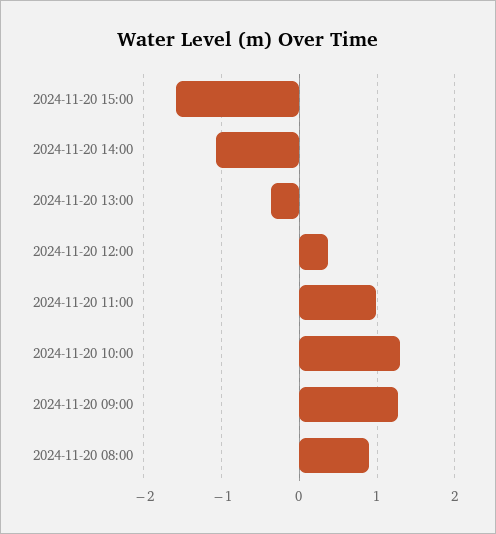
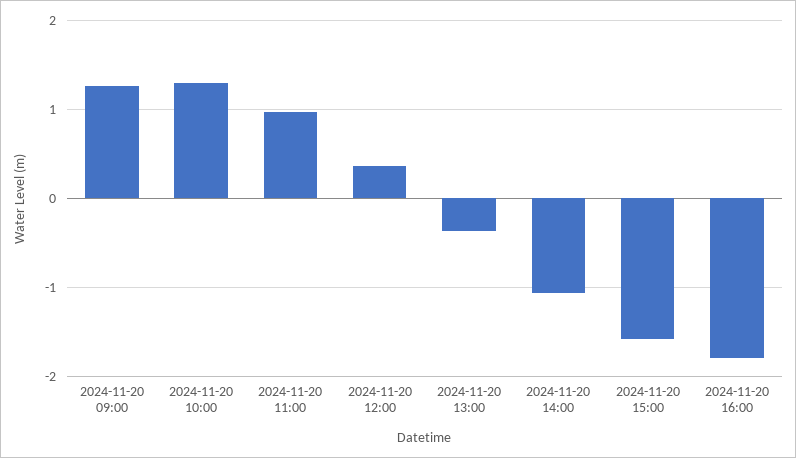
2024-11-20 08:00: 0.9 -> none
2024-11-20 16:00: none -> -1.8

